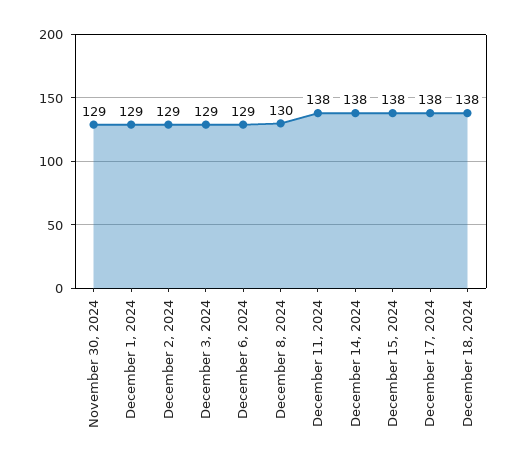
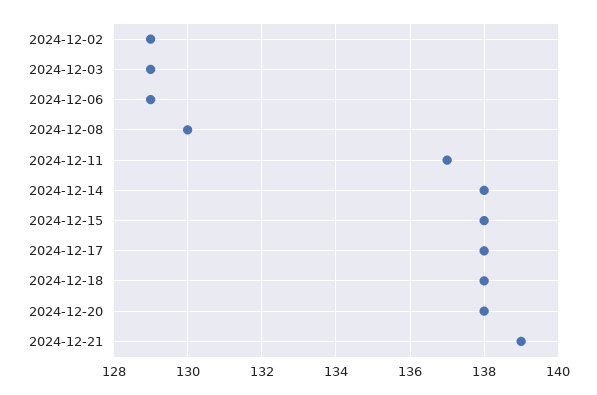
November 30, 2024: 129 -> none
December 1, 2024: 129 -> none
December 11, 2024: 138 -> 137
2024-12-20: none -> 138
2024-12-21: none -> 139

